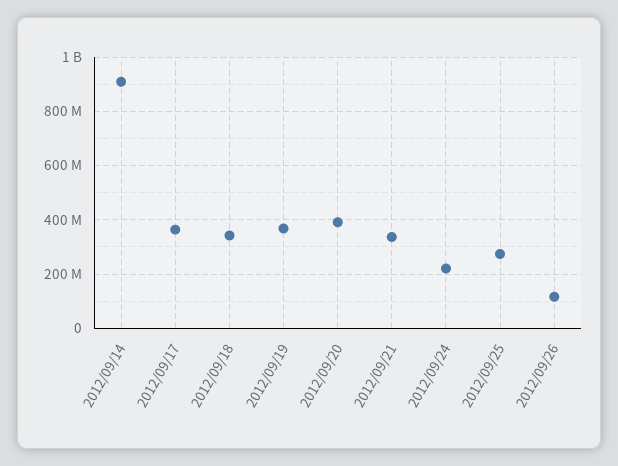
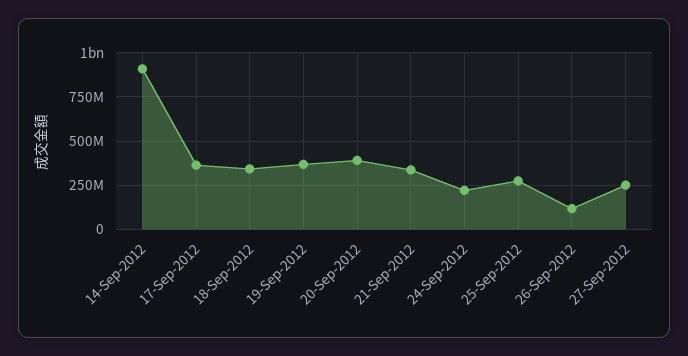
27-Sep-2012: none -> 250000000

